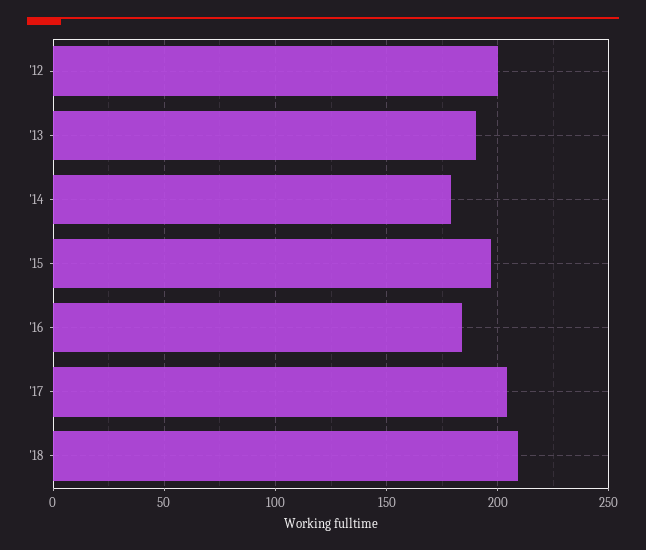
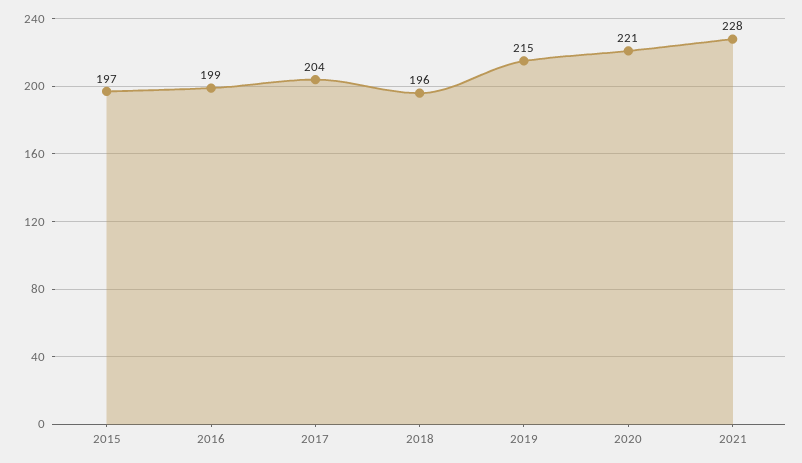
'12: 200 -> none
'13: 190 -> none
'14: 180 -> none
'16: 185 -> 199
'18: 210 -> 196
2019: none -> 215
2020: none -> 221
2021: none -> 228

